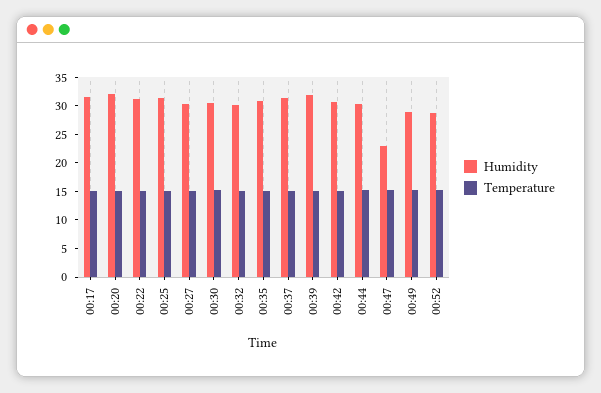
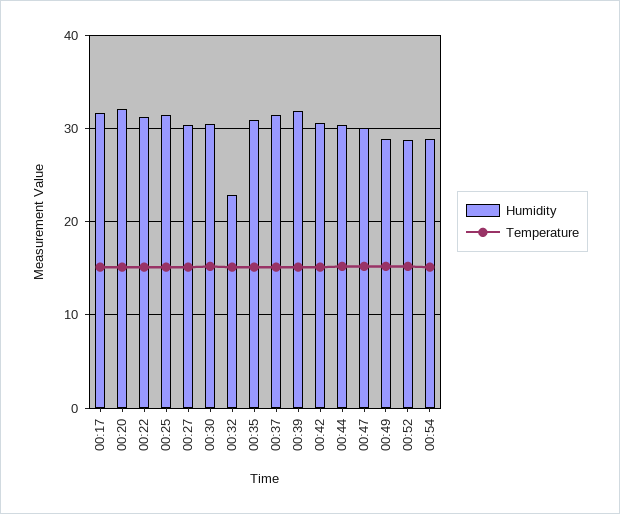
Humidity, 00:32: 30 -> 23
Humidity, 00:47: 22.5 -> 30
Humidity, 00:54: none -> 29
Temperature, 00:54: none -> 15

